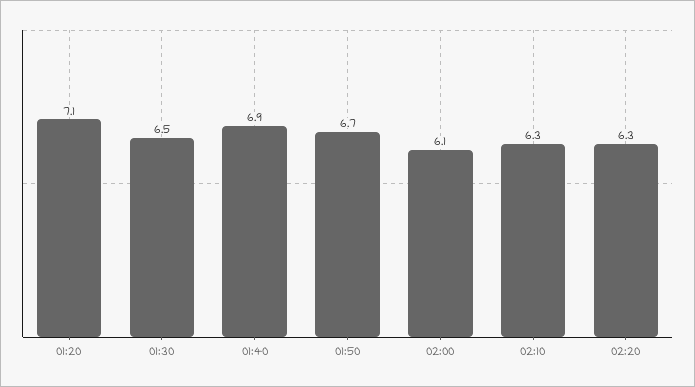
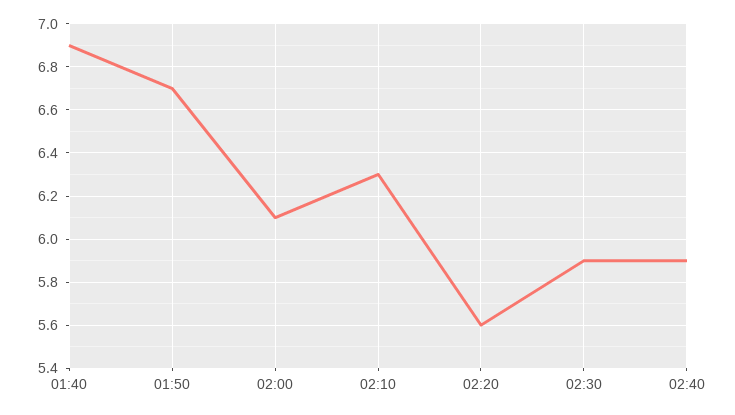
01:20: 7.1 -> none
01:30: 6.5 -> none
02:20: 6.3 -> 5.6
02:30: none -> 5.9
02:40: none -> 5.9

